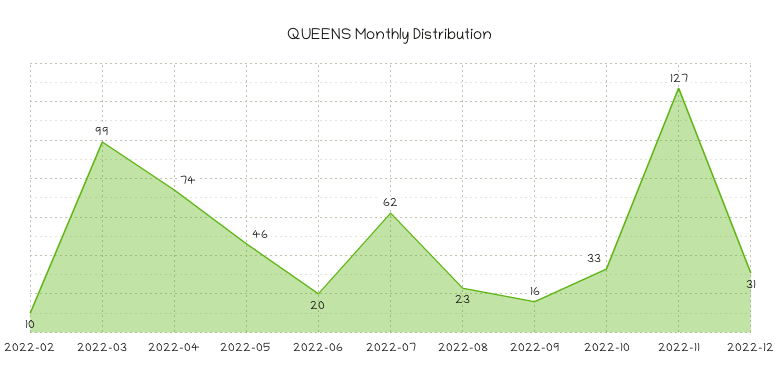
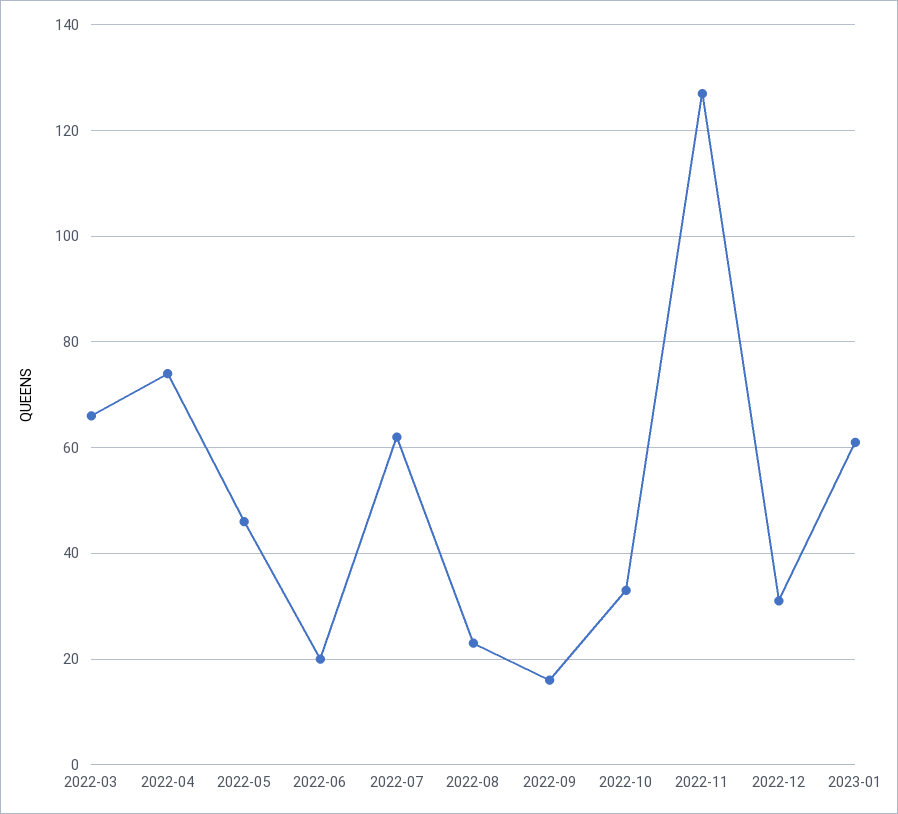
2022-02: 10 -> none
2022-03: 99 -> 65
2023-01: none -> 60

